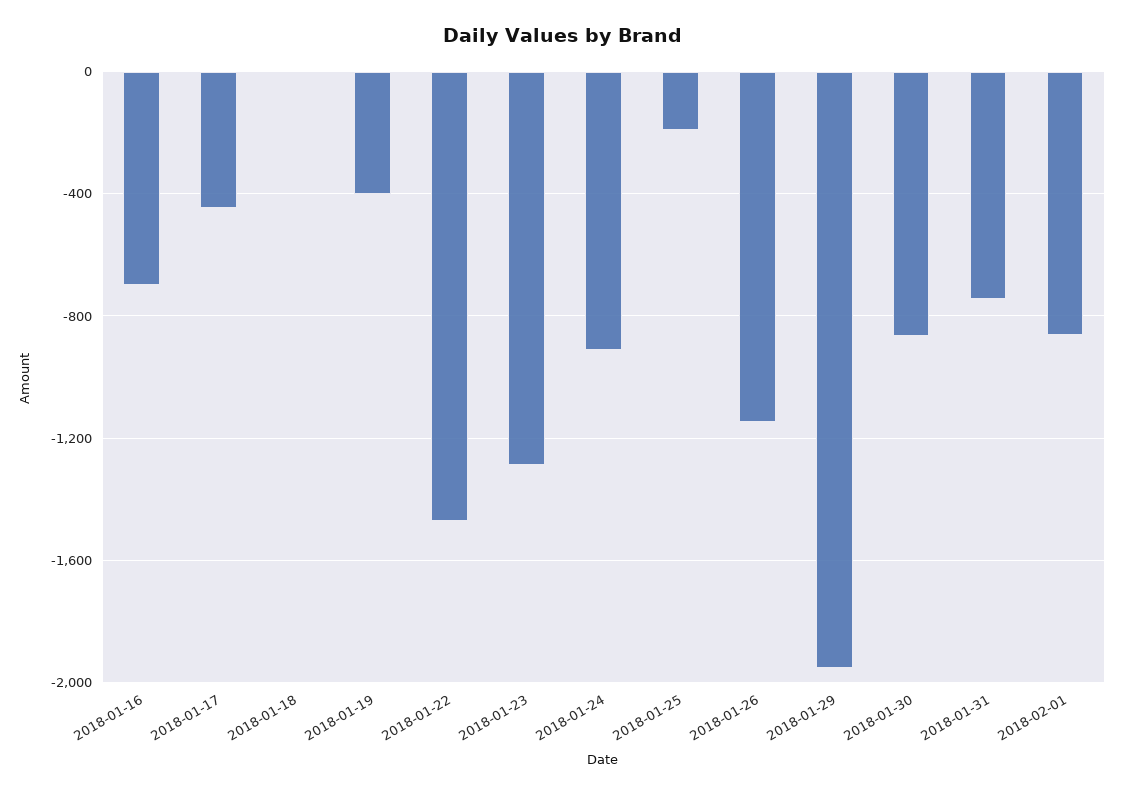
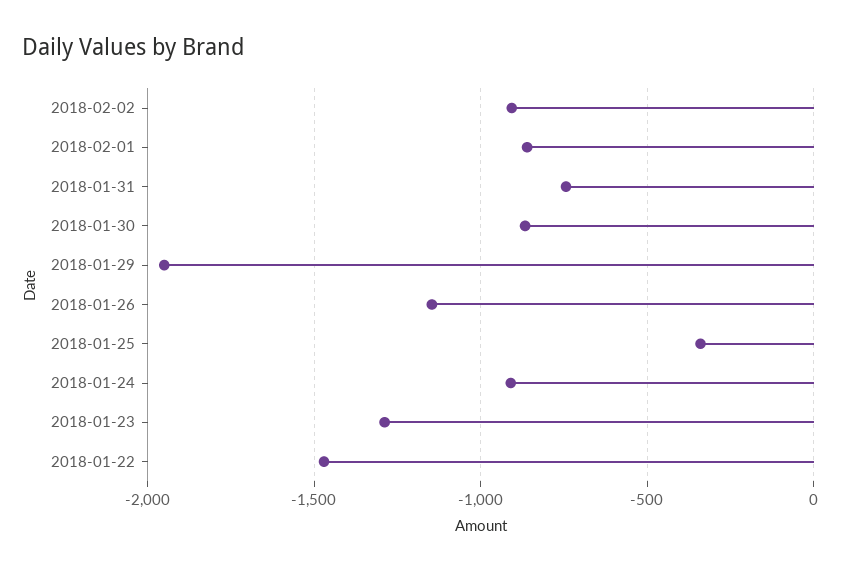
2018-01-16: -700 -> none
2018-01-17: -450 -> none
2018-01-18: 0 -> none
2018-01-19: -400 -> none
2018-01-25: -200 -> -350
2018-02-02: none -> -900

